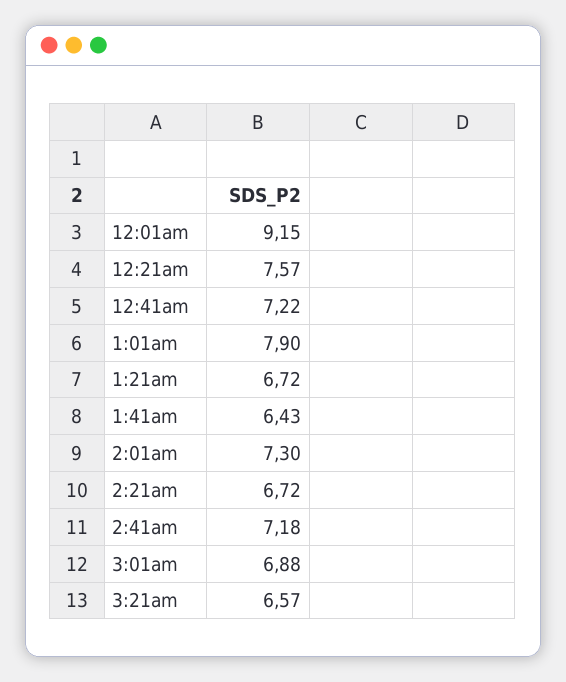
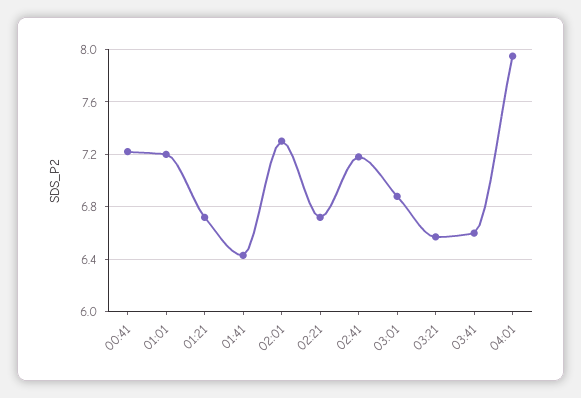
12:01am: 9.15 -> none
12:21am: 7.57 -> none
1:01am: 7.9 -> 7.2
03:41: none -> 6.6
04:01: none -> 7.95

